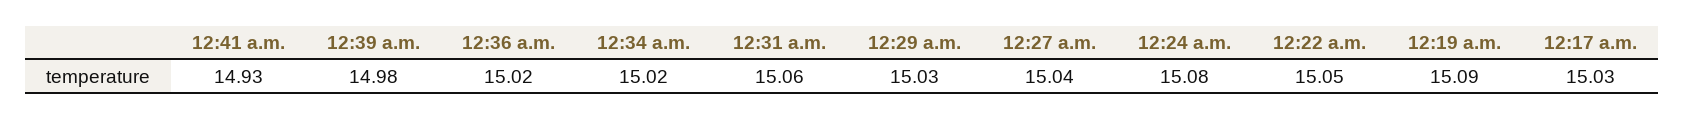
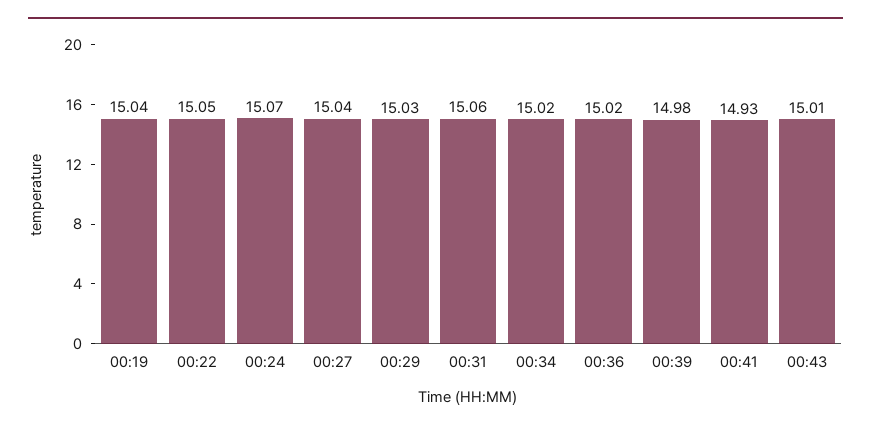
12:24 a.m.: 15.08 -> 15.07
12:19 a.m.: 15.09 -> 15.04
12:17 a.m.: 15.03 -> none
00:43: none -> 15.01

